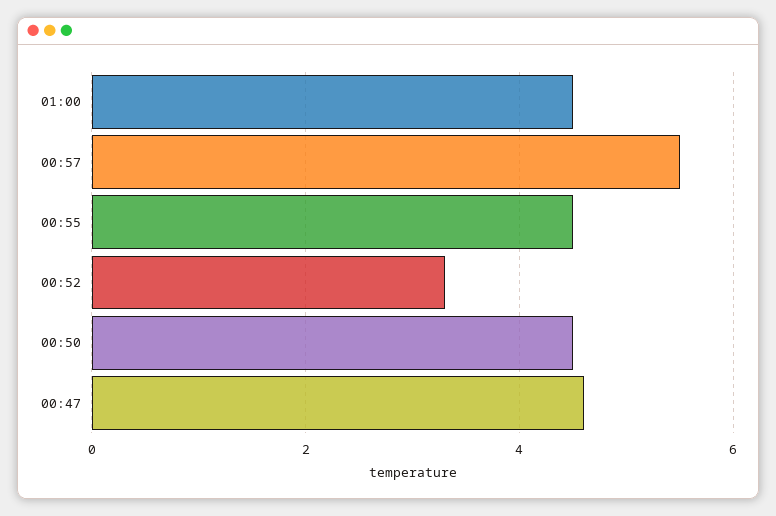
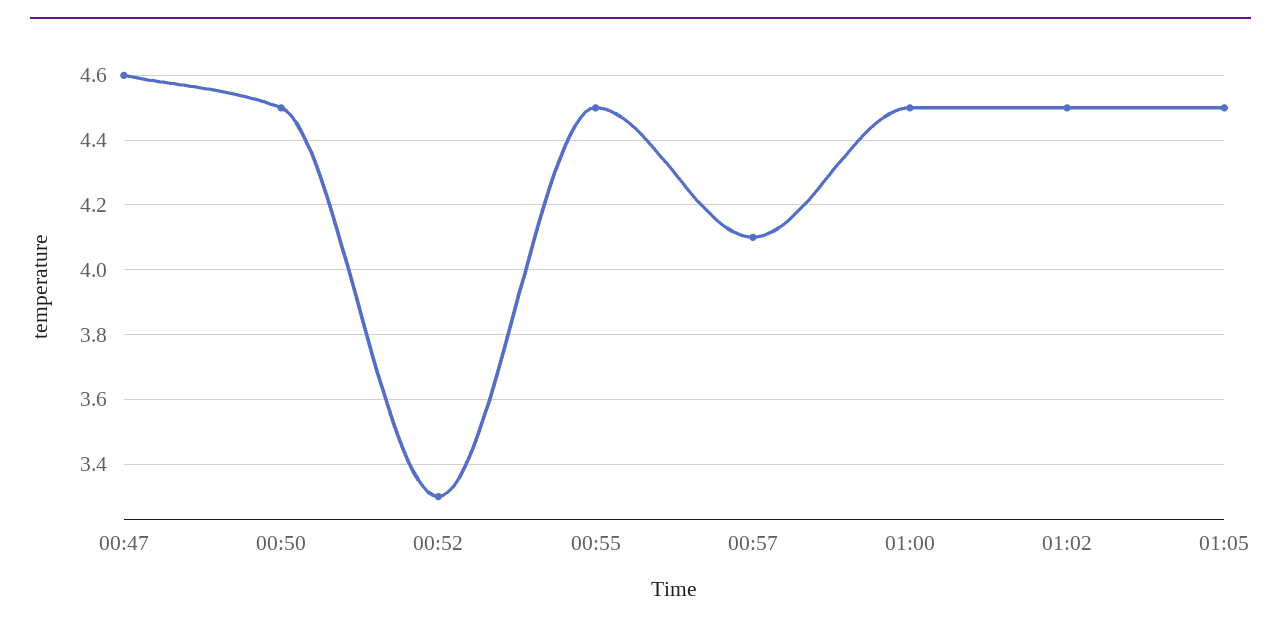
00:57: 5.5 -> 4.1
01:02: none -> 4.5
01:05: none -> 4.5

